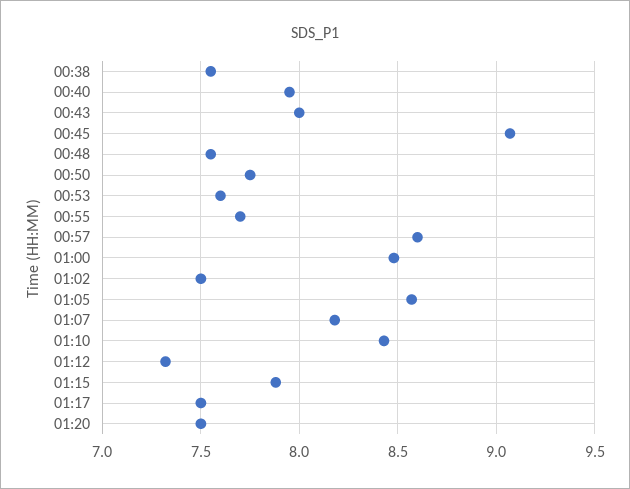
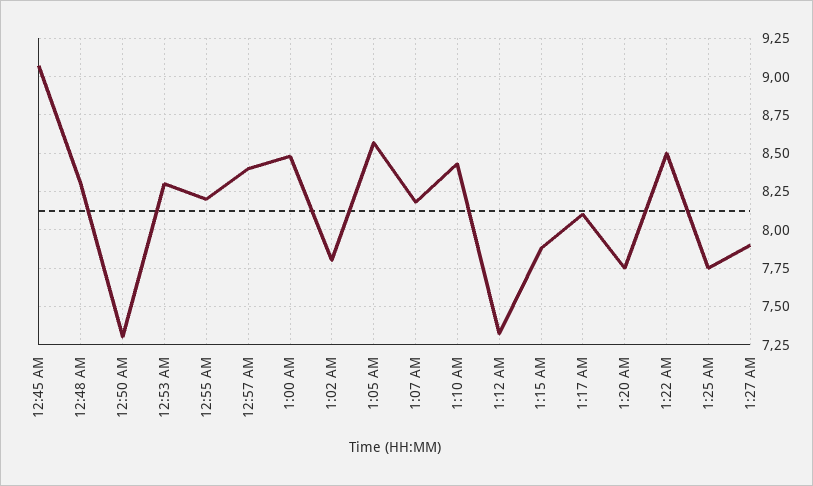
00:38: 7.55 -> none
00:40: 7.95 -> none
00:43: 8 -> none
00:48: 7.55 -> 8.3
00:50: 7.75 -> 7.3
00:53: 7.6 -> 8.3
00:55: 7.7 -> 8.2
00:57: 8.6 -> 8.4
01:02: 7.5 -> 7.8
01:17: 7.5 -> 8.1
01:20: 7.5 -> 7.75
1:22 AM: none -> 8.5
1:25 AM: none -> 7.75
1:27 AM: none -> 7.9

